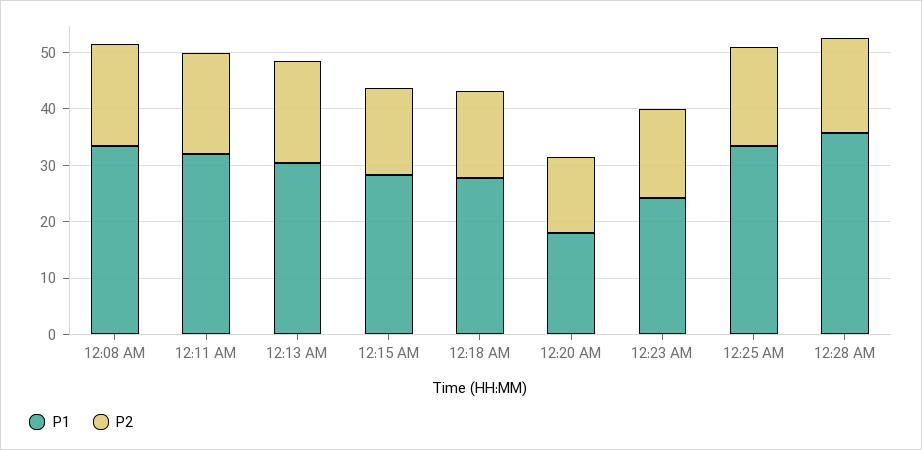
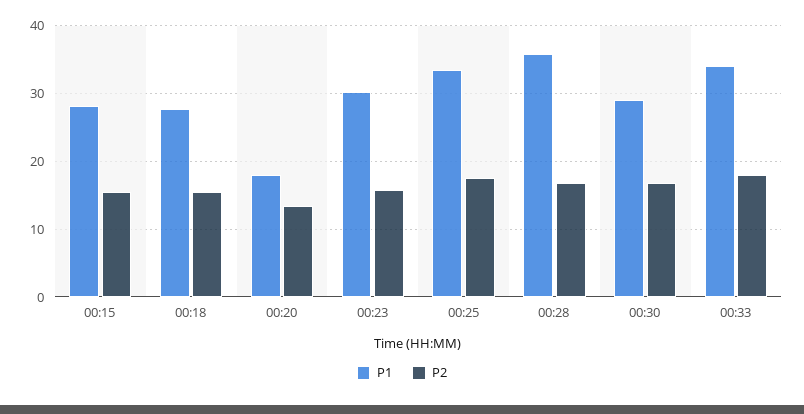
P1, 12:08 AM: 34 -> none
P2, 12:08 AM: 18 -> none
P1, 12:11 AM: 32 -> none
P2, 12:11 AM: 18 -> none
P1, 12:13 AM: 30 -> none
P2, 12:13 AM: 18 -> none
P1, 12:23 AM: 24 -> 30
P1, 00:30: none -> 29
P2, 00:30: none -> 17
P1, 00:33: none -> 34
P2, 00:33: none -> 18

